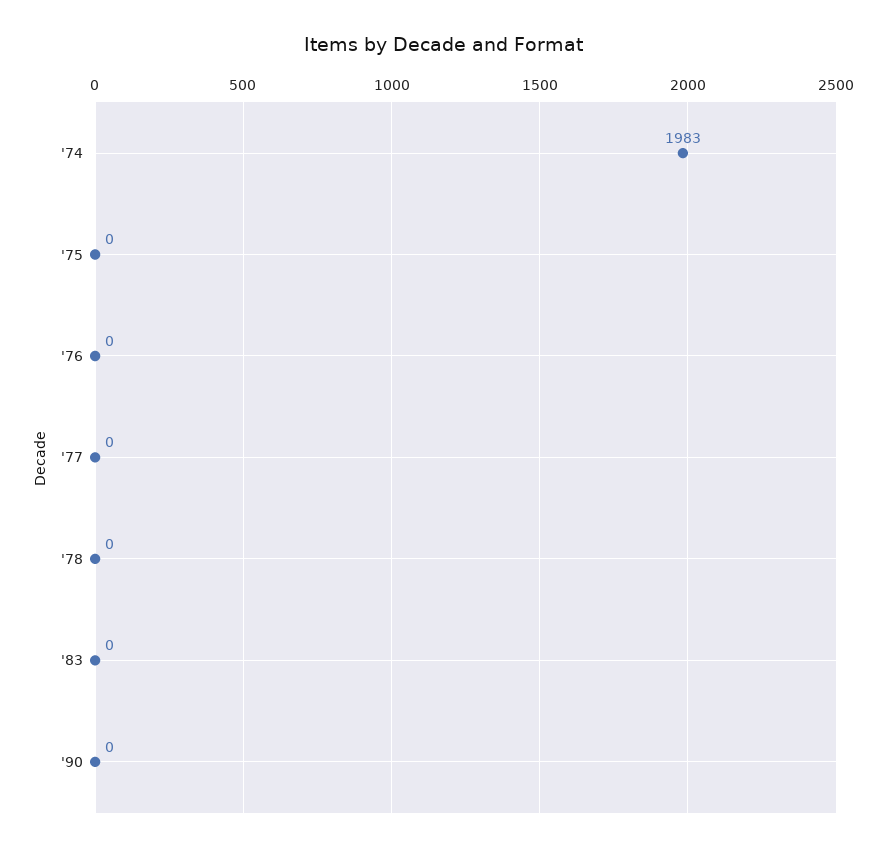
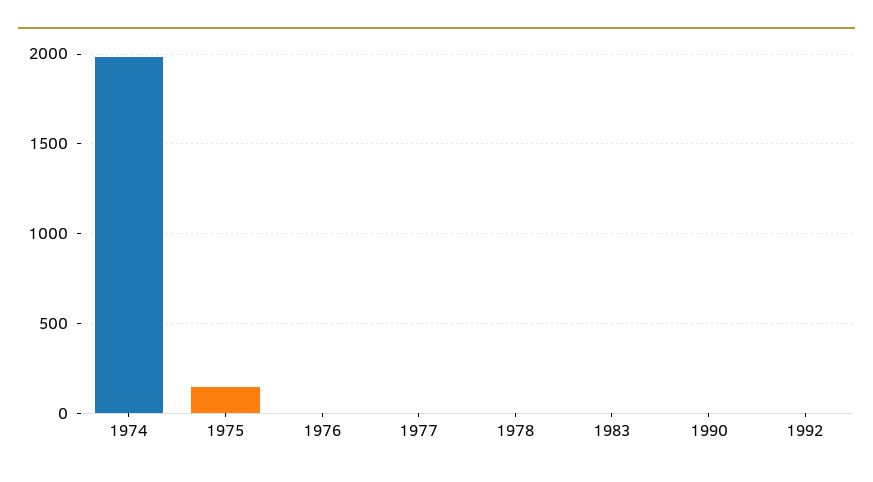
'75: 0 -> 150
1992: none -> 0

